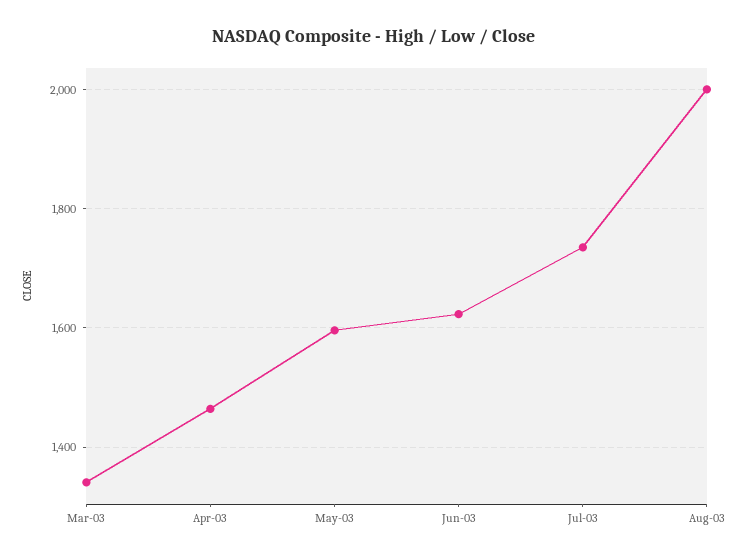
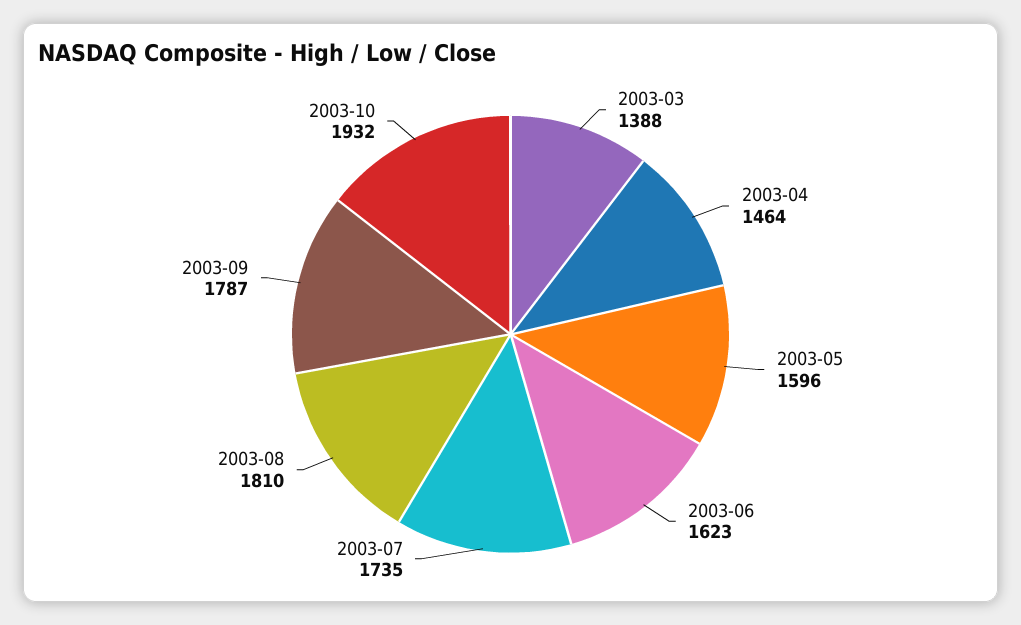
Mar-03: 1340 -> 1388
Aug-03: 2000 -> 1810
2003-09: none -> 1787
2003-10: none -> 1932

